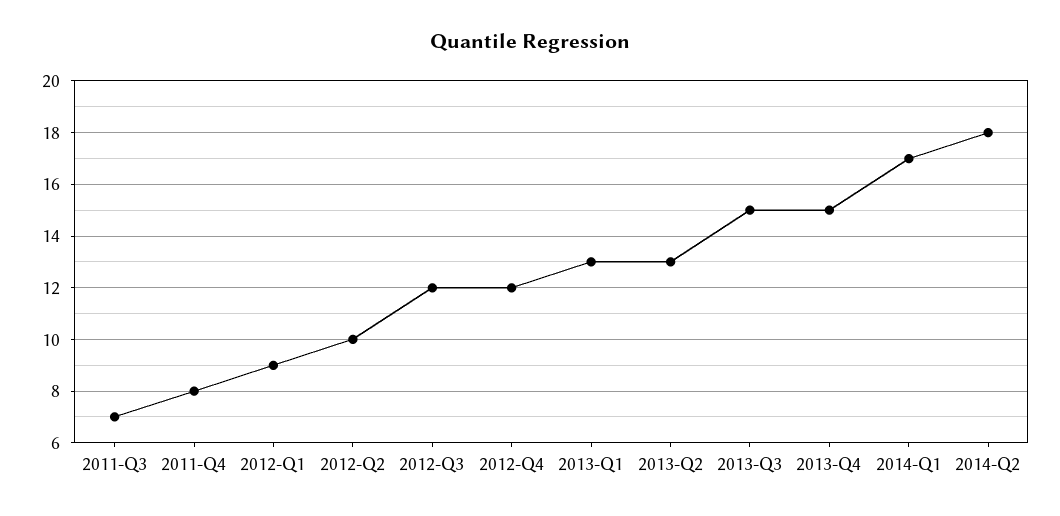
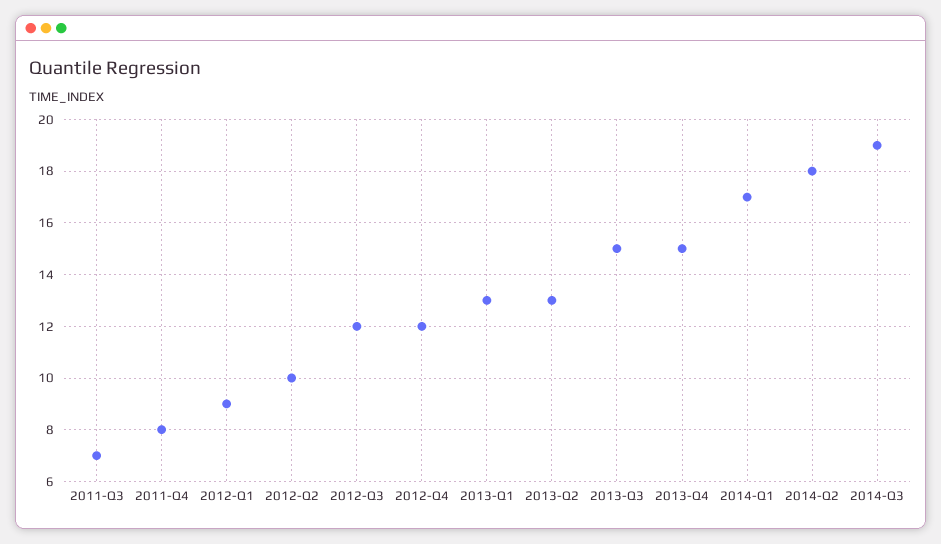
2014-Q3: none -> 19

